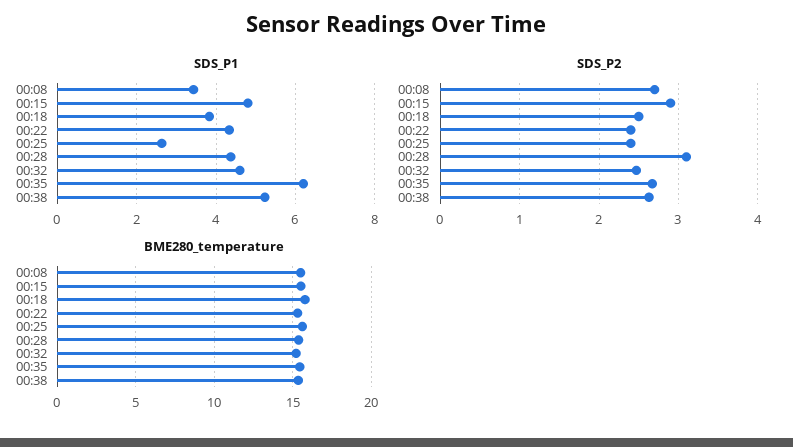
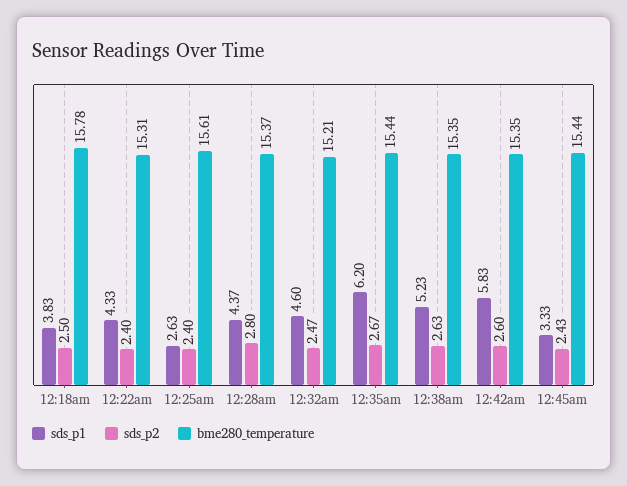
SDS_P1, 00:08: 3.4 -> none
SDS_P1, 00:15: 4.8 -> none
SDS_P2, 00:08: 2.7 -> none
SDS_P2, 00:15: 2.9 -> none
SDS_P2, 00:28: 3.1 -> 2.8
BME280_temperature, 00:08: 15.5 -> none
BME280_temperature, 00:15: 15.5 -> none
SDS_P1, 12:42am: none -> 5.83
SDS_P2, 12:42am: none -> 2.6
BME280_temperature, 12:42am: none -> 15.35
SDS_P1, 12:45am: none -> 3.33
SDS_P2, 12:45am: none -> 2.43
BME280_temperature, 12:45am: none -> 15.44

